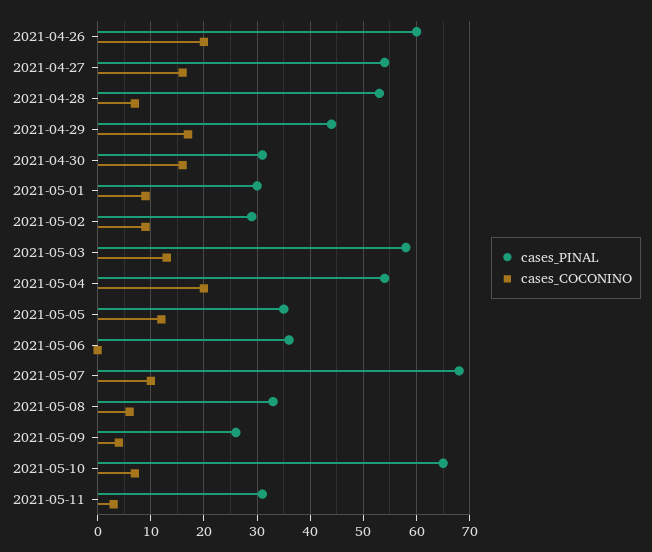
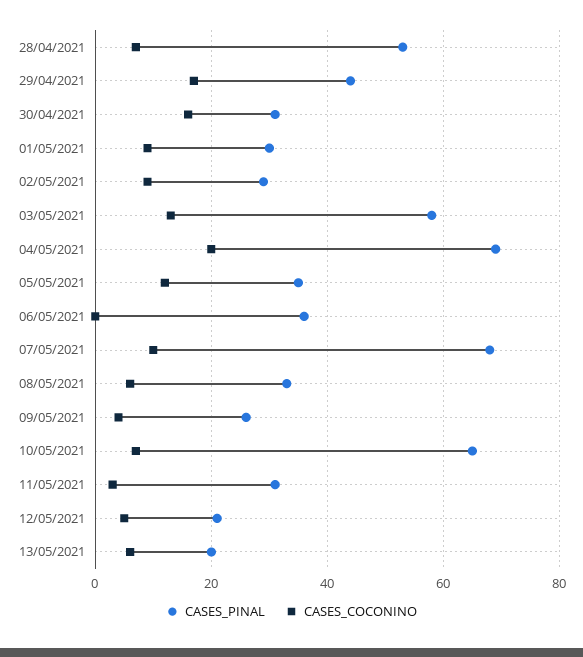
cases_PINAL, 2021-04-26: 60 -> none
cases_COCONINO, 2021-04-26: 20 -> none
cases_PINAL, 2021-04-27: 55 -> none
cases_COCONINO, 2021-04-27: 15 -> none
cases_PINAL, 2021-05-04: 55 -> 70
cases_PINAL, 12/05/2021: none -> 20
cases_COCONINO, 12/05/2021: none -> 5
cases_PINAL, 13/05/2021: none -> 20
cases_COCONINO, 13/05/2021: none -> 5

